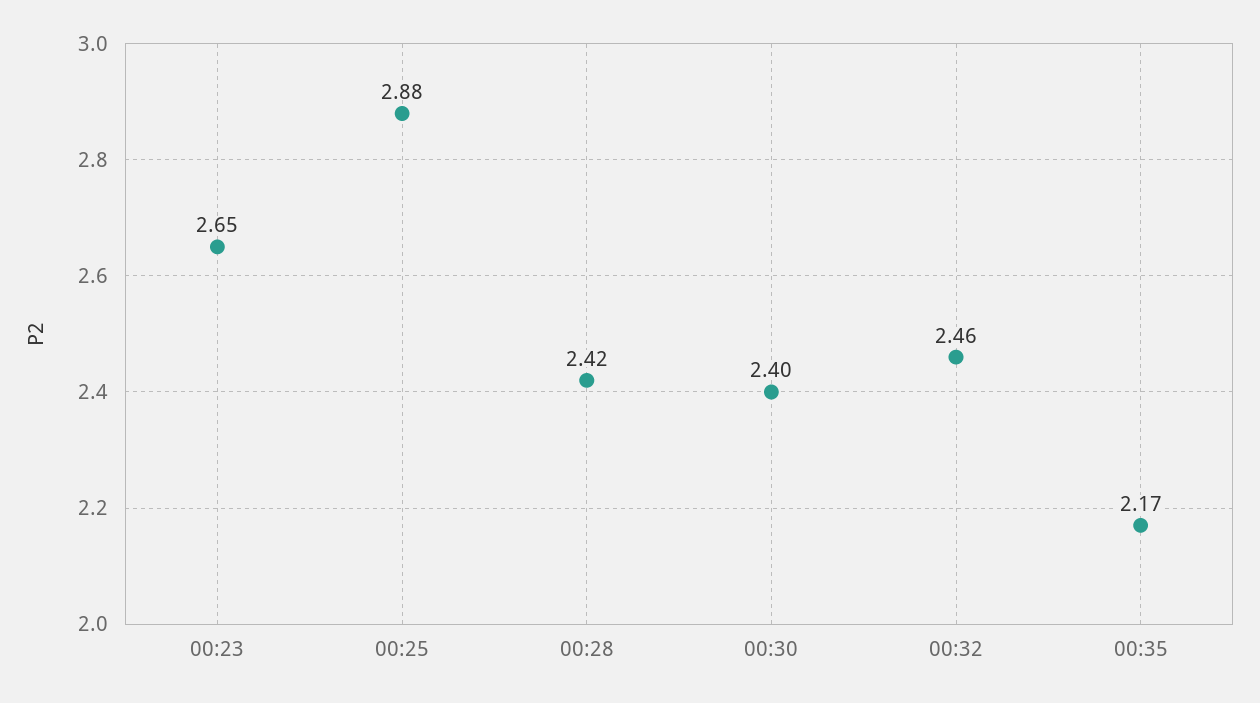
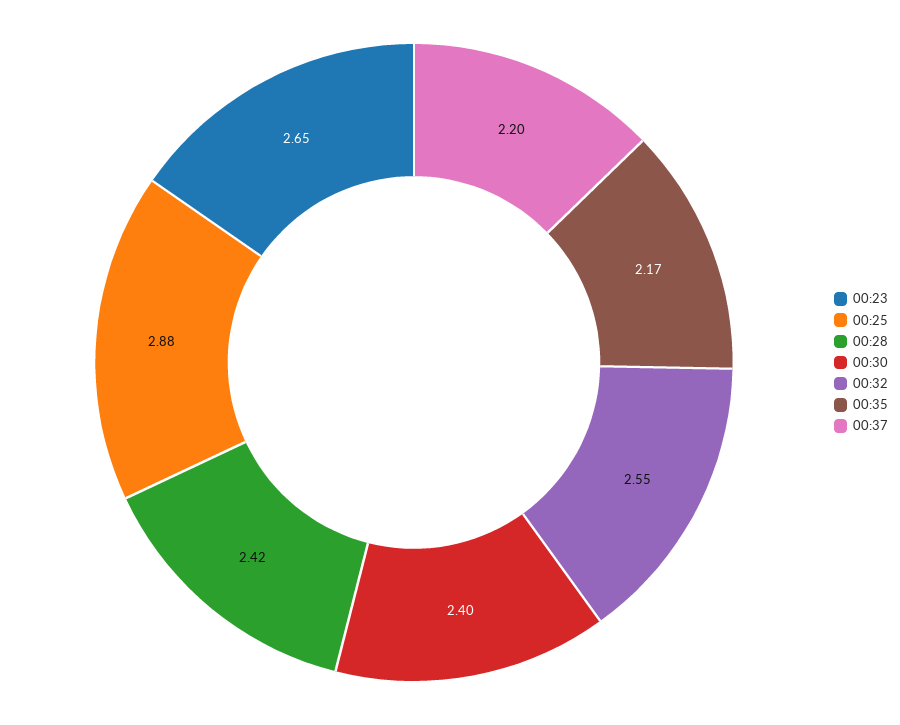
00:32: 2.46 -> 2.55
00:37: none -> 2.2

